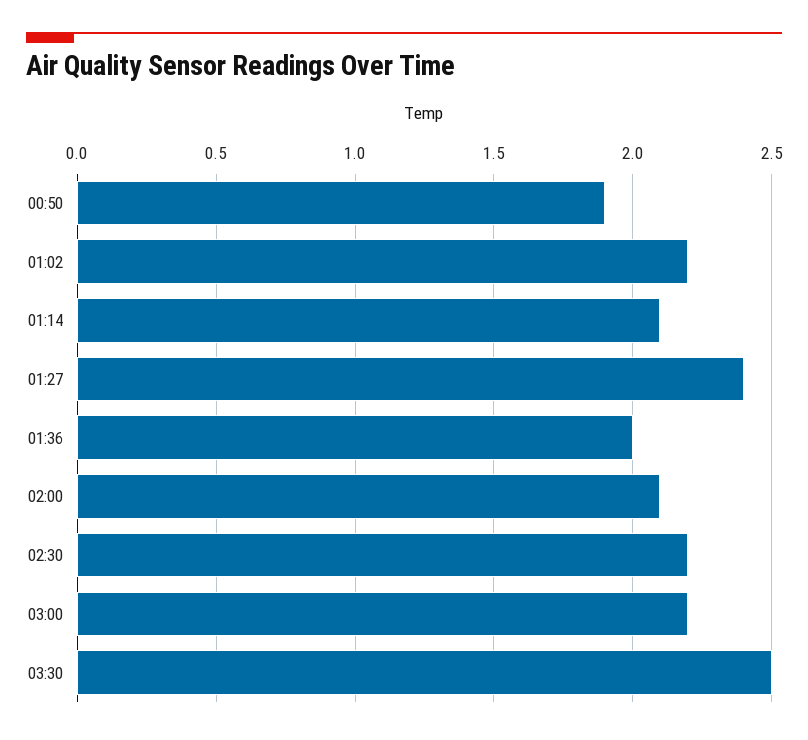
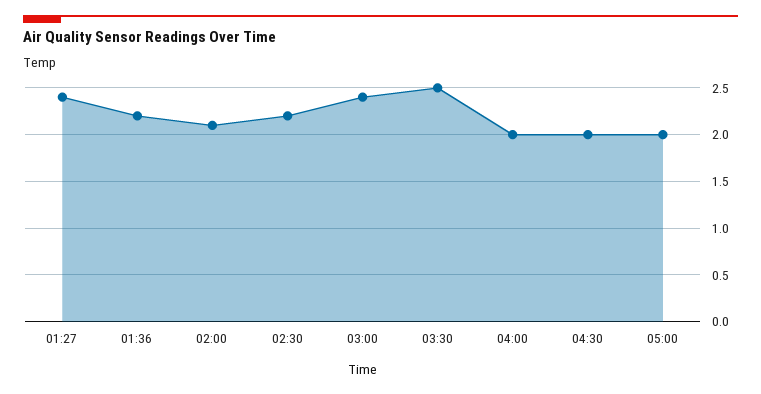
00:50: 1.9 -> none
01:02: 2.2 -> none
01:14: 2.1 -> none
01:36: 2 -> 2.2
03:00: 2.2 -> 2.4
04:00: none -> 2
04:30: none -> 2
05:00: none -> 2

